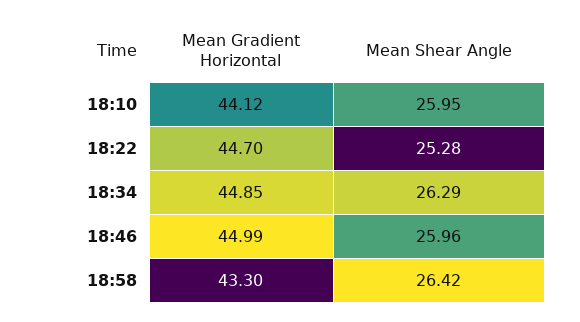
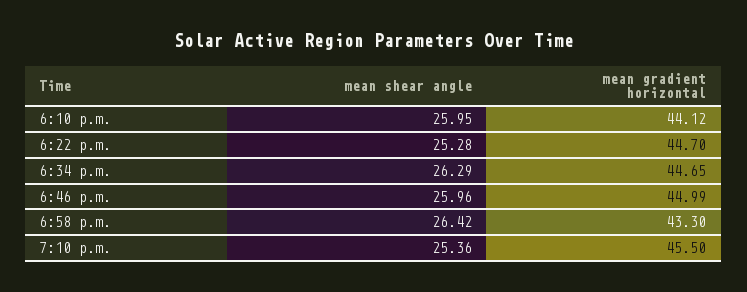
Mean Gradient Horizontal, 18:34: 44.85 -> 44.65
Mean Shear Angle, 7:10 p.m.: none -> 25.36
Mean Gradient Horizontal, 7:10 p.m.: none -> 45.5

